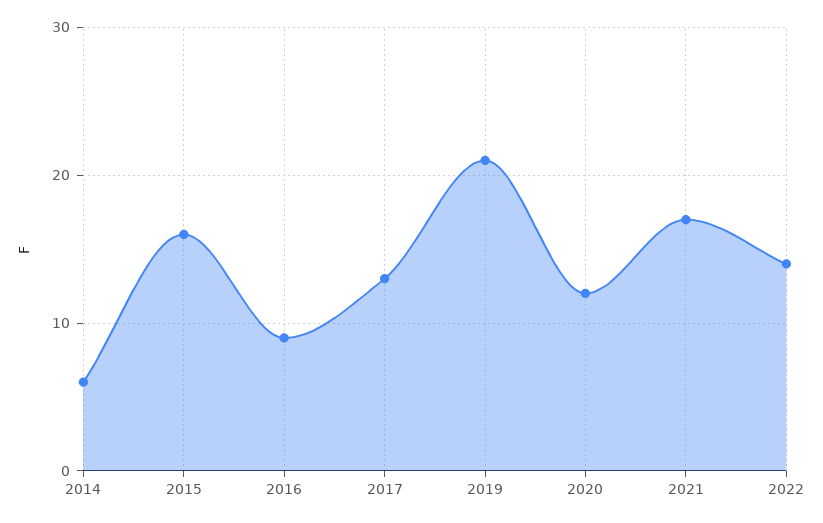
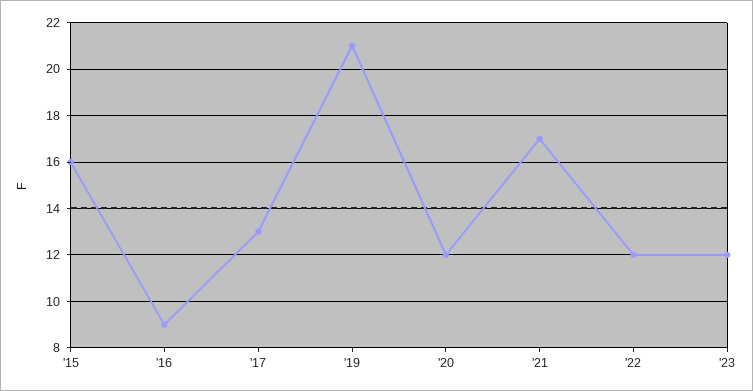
2014: 6 -> none
2022: 14 -> 12
'23: none -> 12

